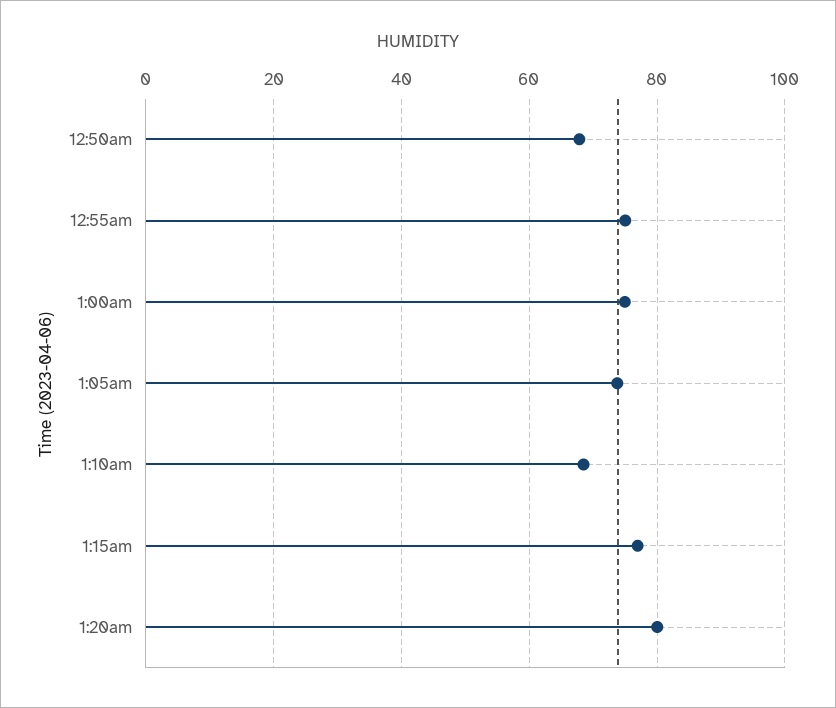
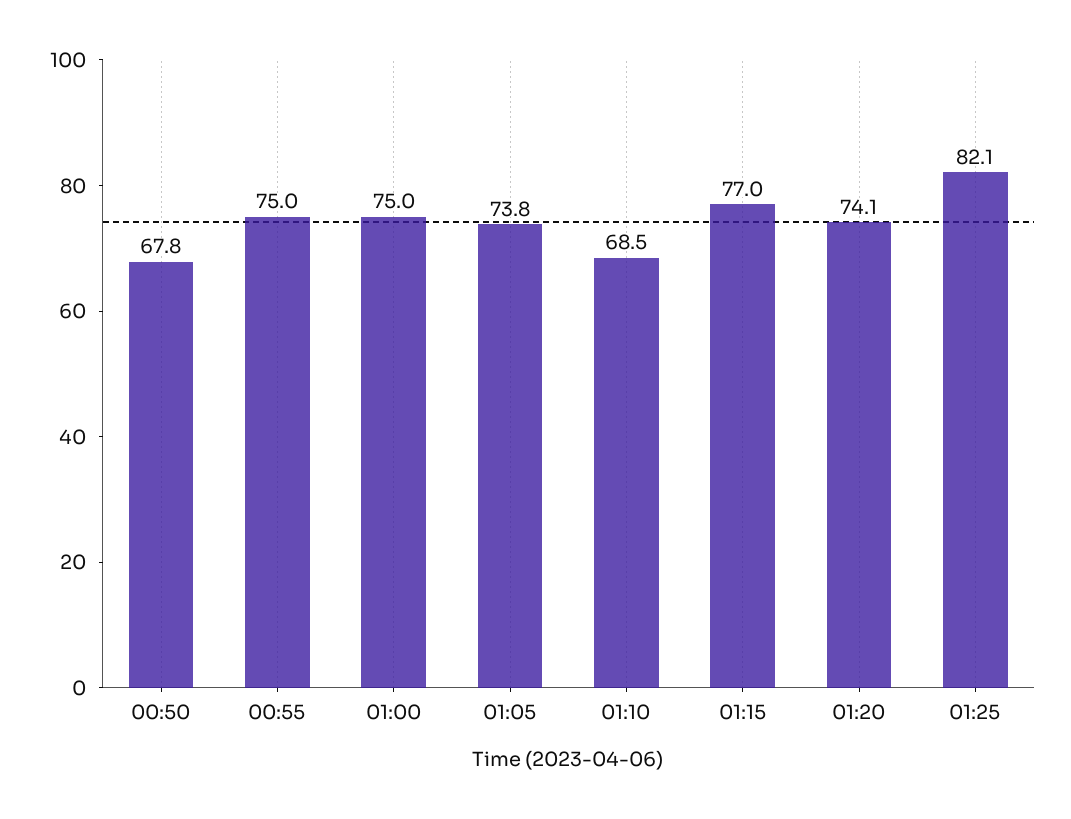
1:20am: 80 -> 74.1
01:25: none -> 82.1

